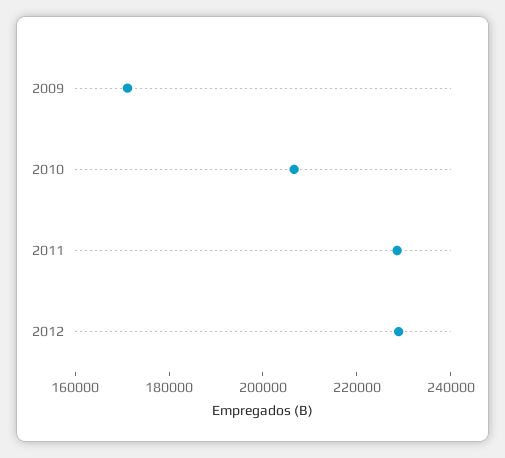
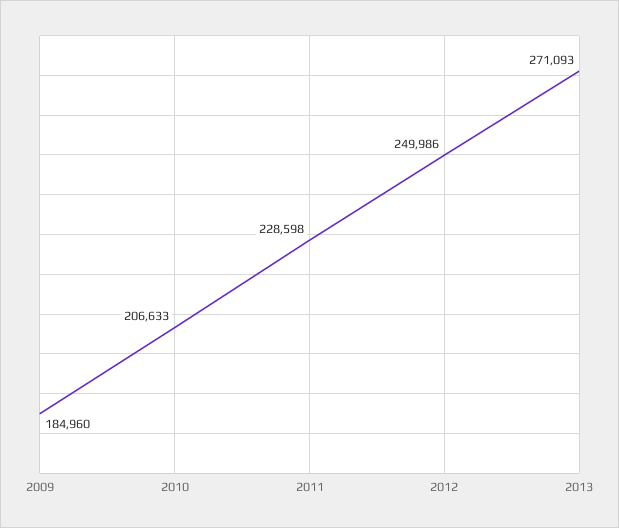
2009: 170000 -> 184960
2012: 230000 -> 249986
2013: none -> 271093

